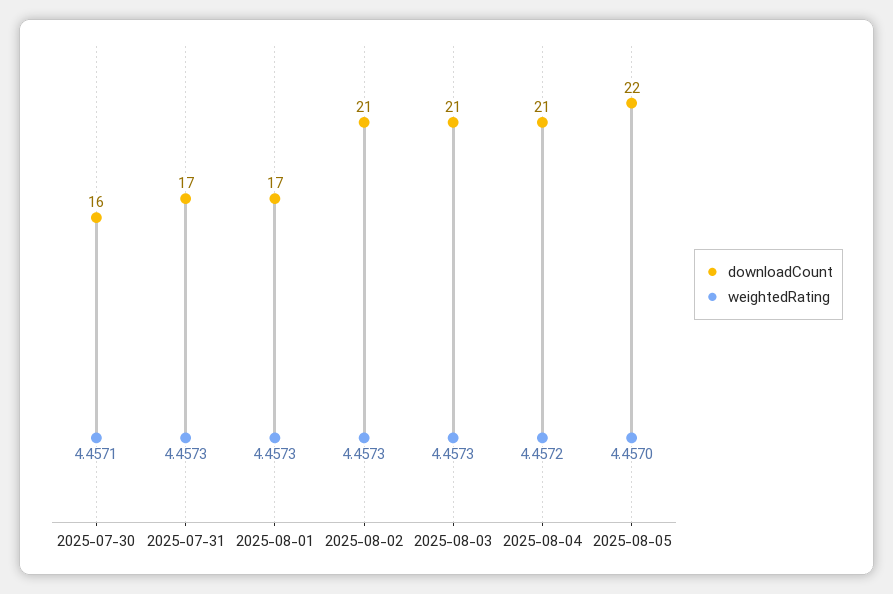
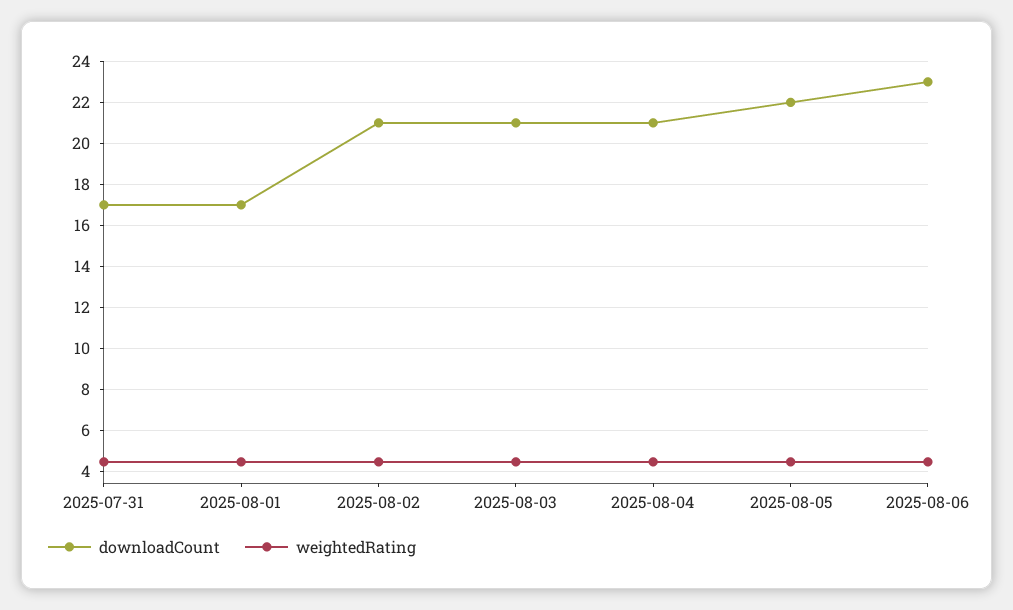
downloadCount, 2025-07-30: 16 -> none
weightedRating, 2025-07-30: 4.4571 -> none
downloadCount, 2025-08-06: none -> 23
weightedRating, 2025-08-06: none -> 4.5

